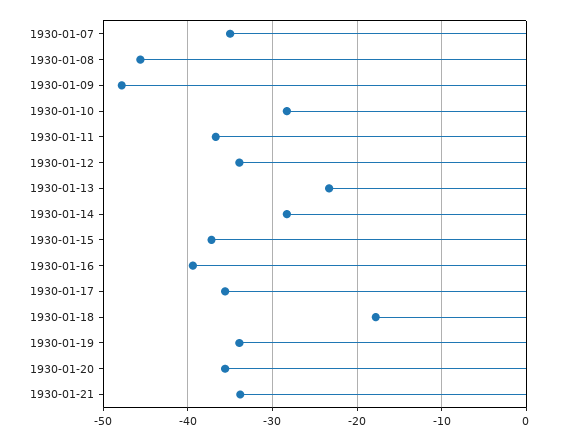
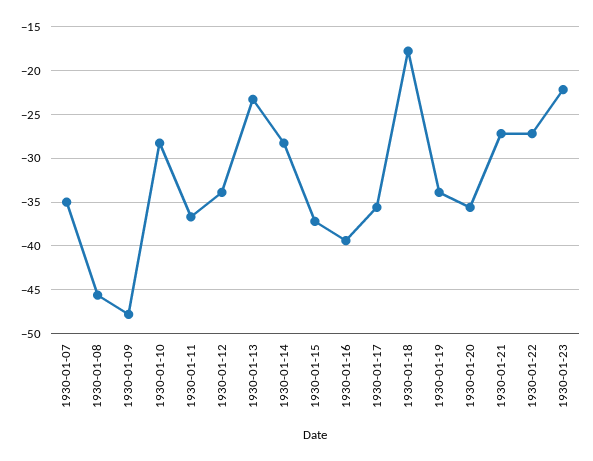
1930-01-21: -34 -> -27
1930-01-22: none -> -27
1930-01-23: none -> -22

